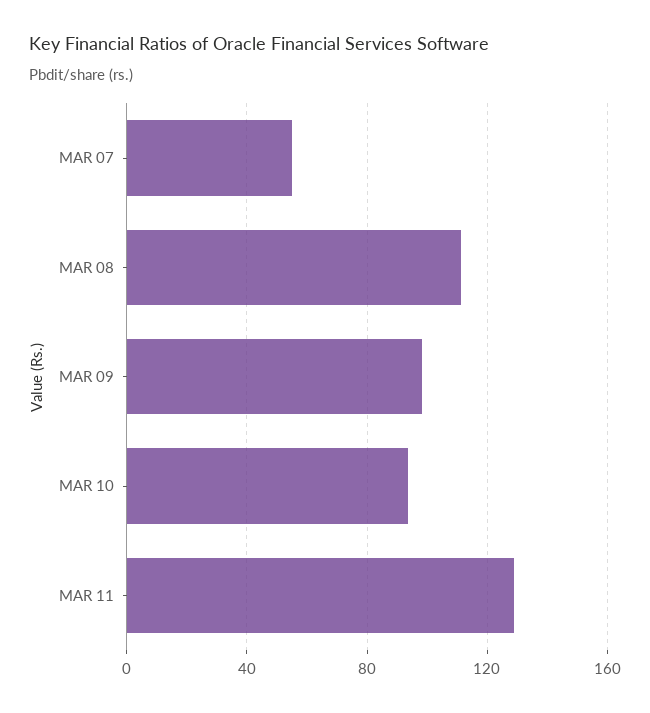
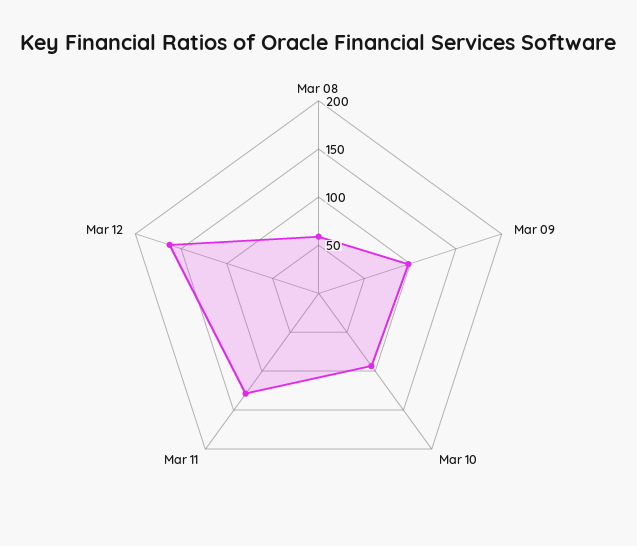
MAR 07: 55 -> none
MAR 08: 110 -> 60
Mar 12: none -> 160

